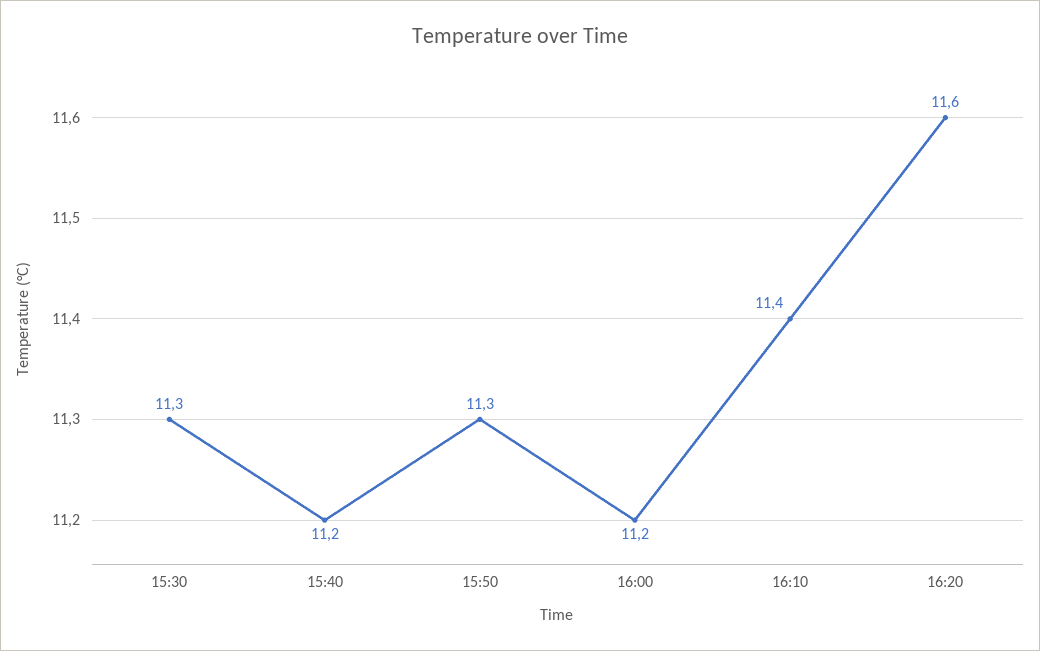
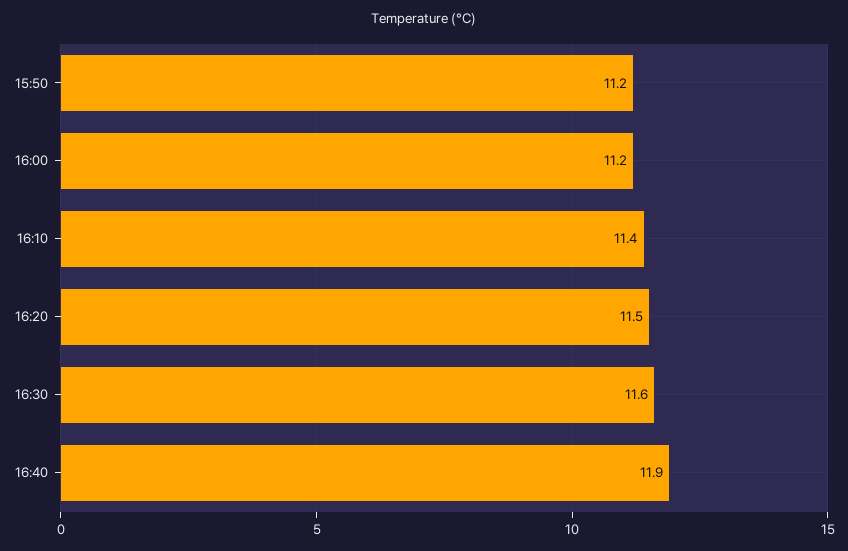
15:30: 11.3 -> none
15:40: 11.2 -> none
15:50: 11.3 -> 11.2
16:20: 11.6 -> 11.5
16:30: none -> 11.6
16:40: none -> 11.9

